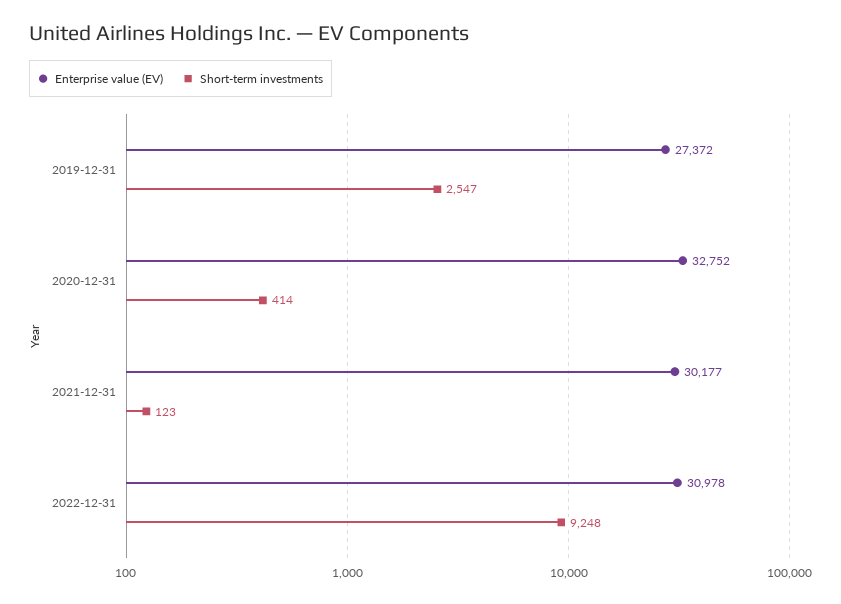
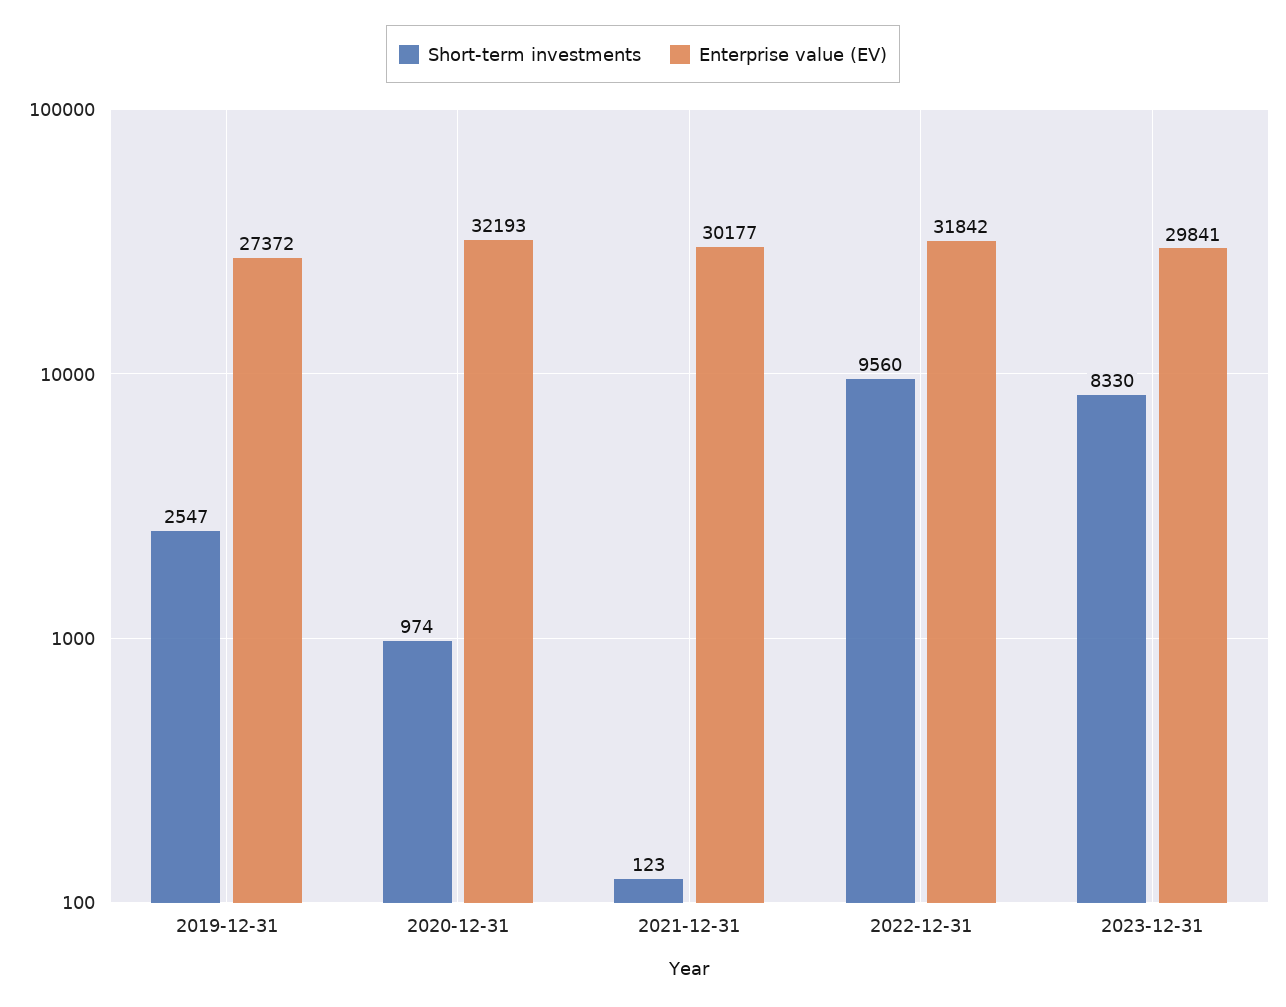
Enterprise value (EV), 2020-12-31: 32752 -> 32193
Short-term investments, 2020-12-31: 414 -> 974
Enterprise value (EV), 2022-12-31: 30978 -> 31842
Short-term investments, 2022-12-31: 9248 -> 9560
Short-term investments, 2023-12-31: none -> 8330
Enterprise value (EV), 2023-12-31: none -> 29841

